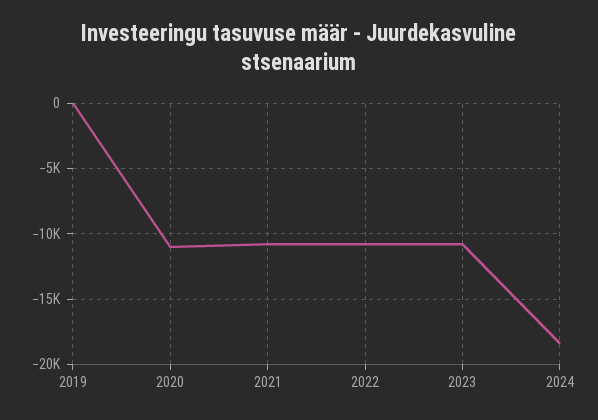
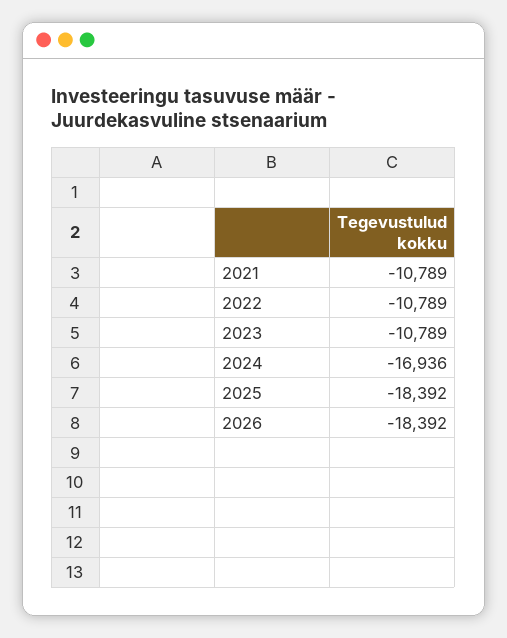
2019: 0 -> none
2020: -11000 -> none
2024: -18500 -> -16936
2025: none -> -18392
2026: none -> -18392

